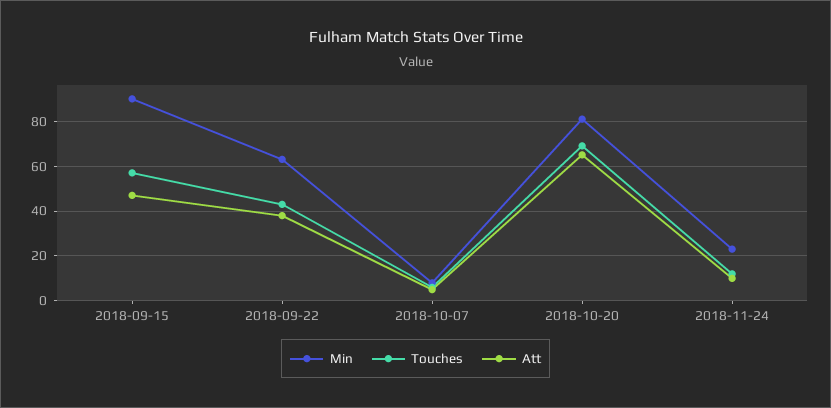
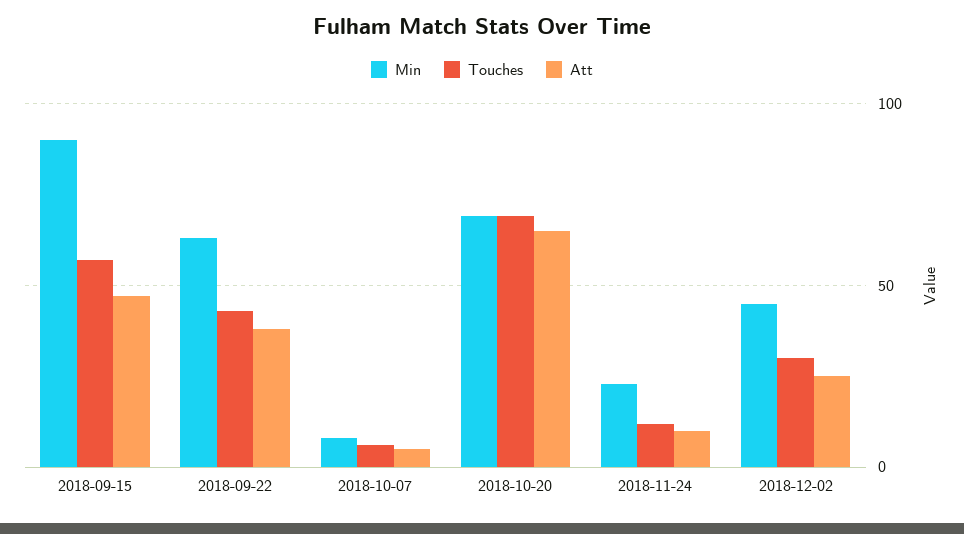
Min, 2018-10-20: 80 -> 70
Min, 2018-12-02: none -> 45
Touches, 2018-12-02: none -> 30
Att, 2018-12-02: none -> 25

